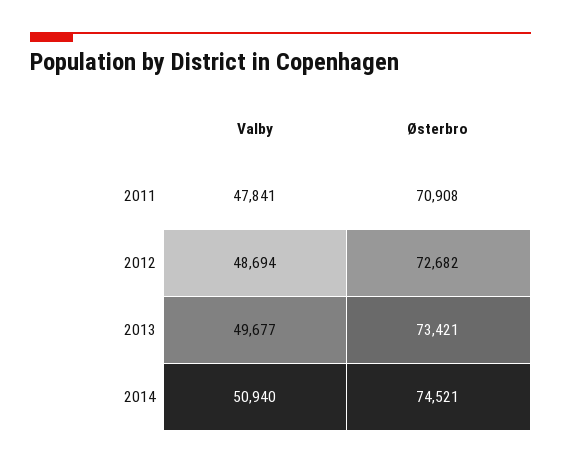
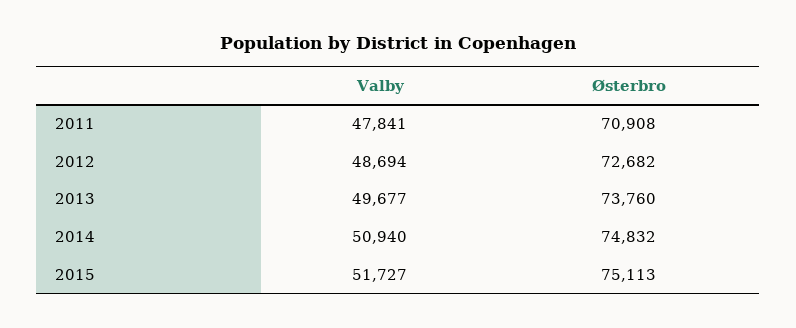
Østerbro, 2013: 73421 -> 73760
Østerbro, 2014: 74521 -> 74832
Valby, 2015: none -> 51727
Østerbro, 2015: none -> 75113

